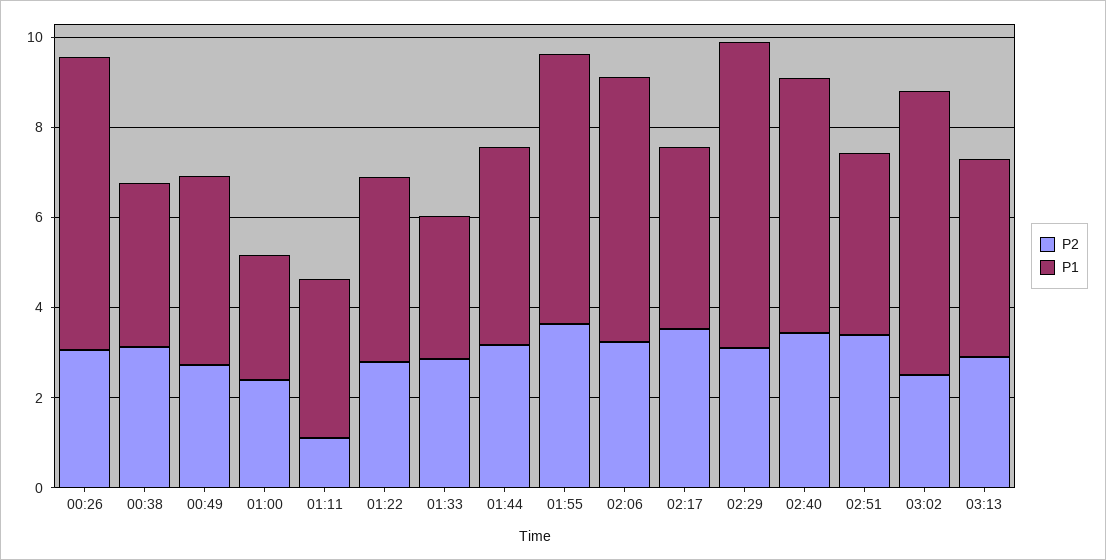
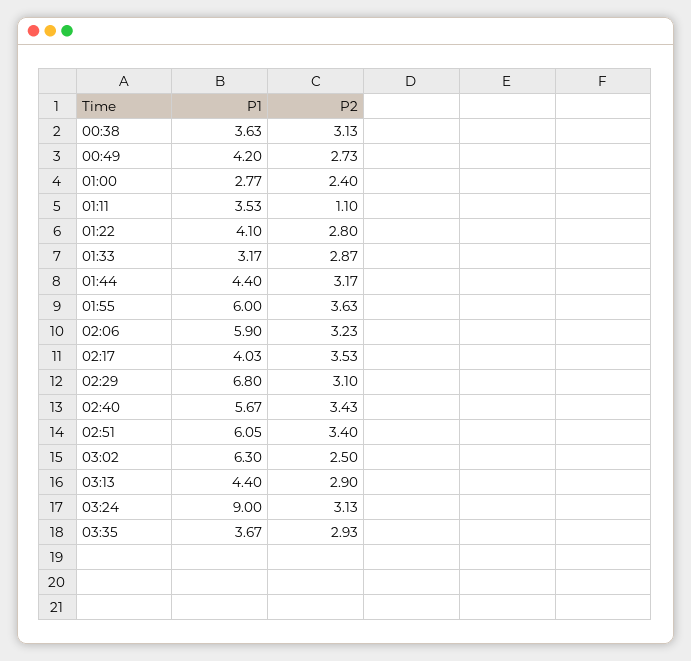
P2, 00:26: 3 -> none
P1, 00:26: 6.5 -> none
P1, 02:51: 4 -> 6.05
P1, 03:24: none -> 9
P2, 03:24: none -> 3.13
P1, 03:35: none -> 3.67
P2, 03:35: none -> 2.93

